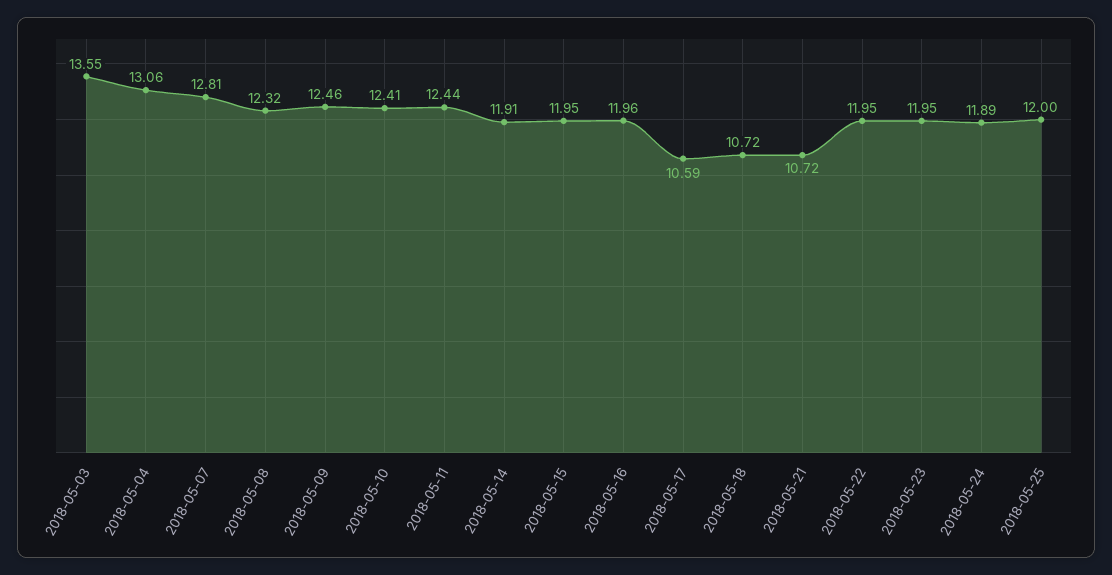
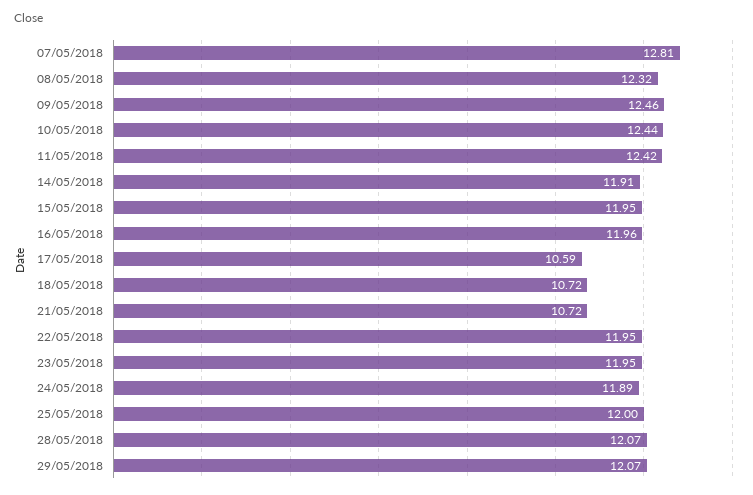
2018-05-03: 13.55 -> none
2018-05-04: 13.06 -> none
2018-05-10: 12.41 -> 12.44
2018-05-11: 12.44 -> 12.42
28/05/2018: none -> 12.07
29/05/2018: none -> 12.07

